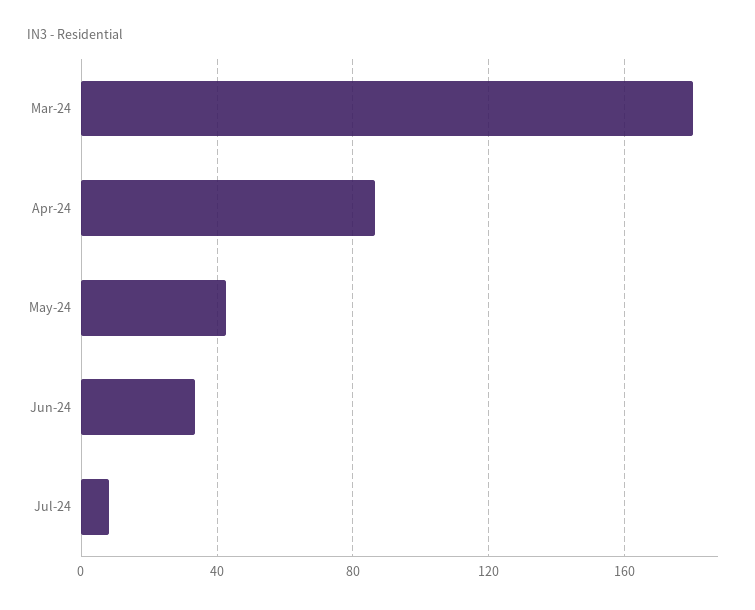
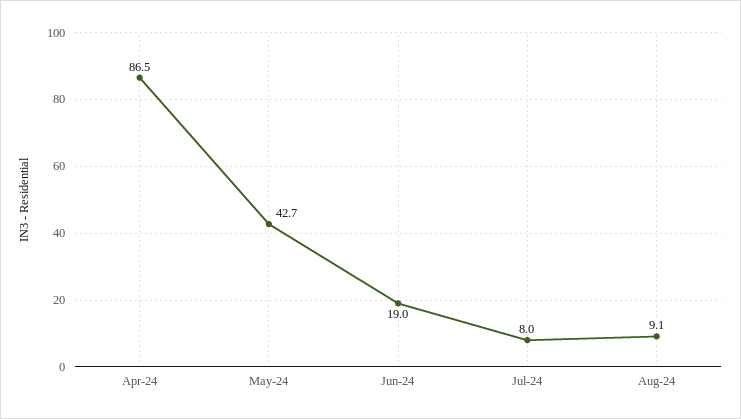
Mar-24: 180 -> none
Jun-24: 35 -> 19
Aug-24: none -> 9.1

